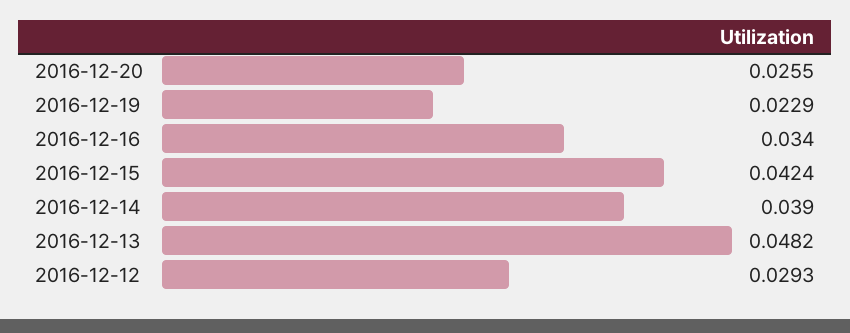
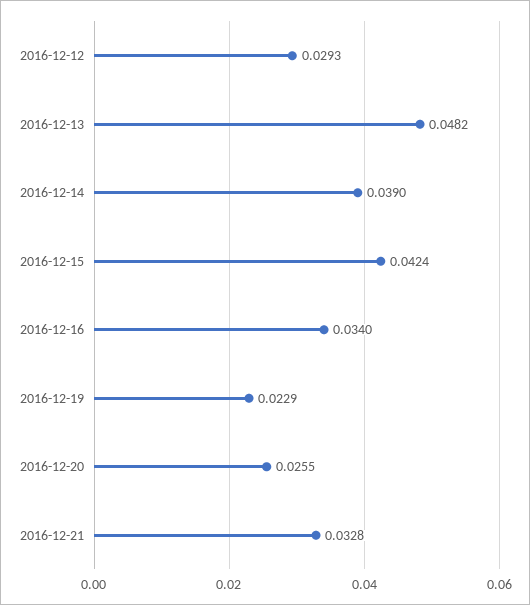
2016-12-21: none -> 0.0328

